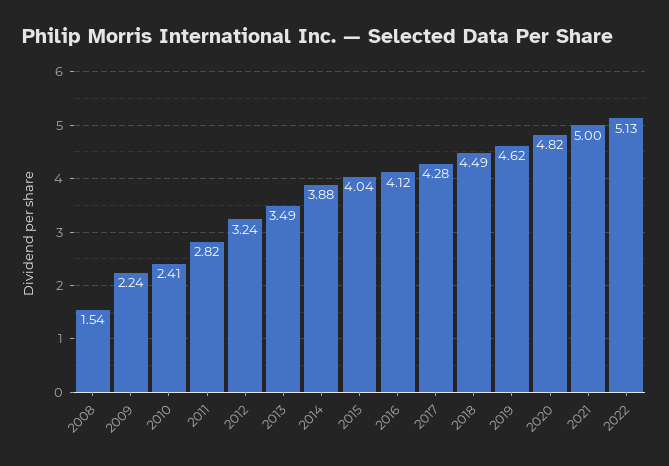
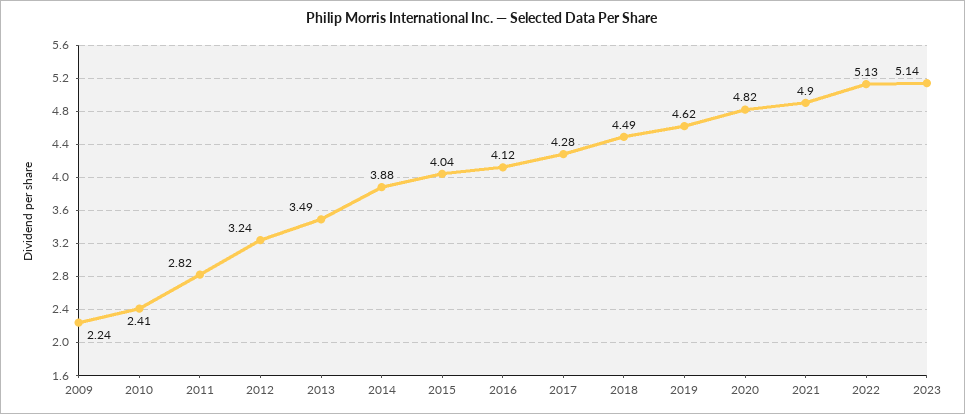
2008: 1.54 -> none
2021: 5 -> 4.9
2023: none -> 5.14

